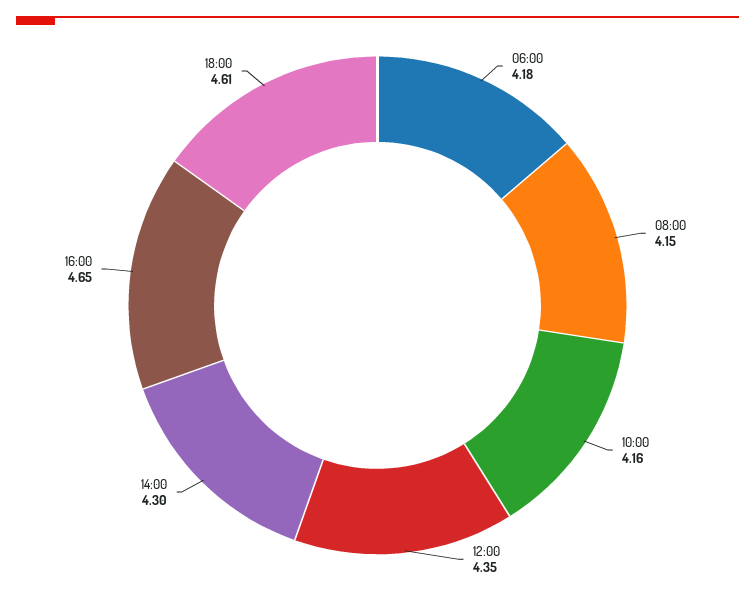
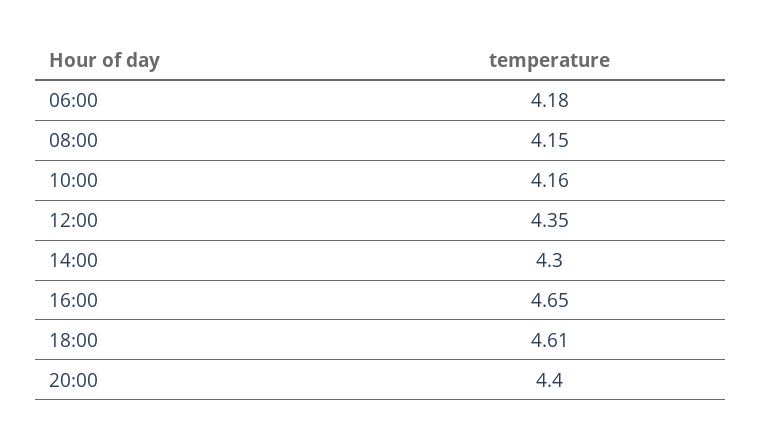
20:00: none -> 4.4

